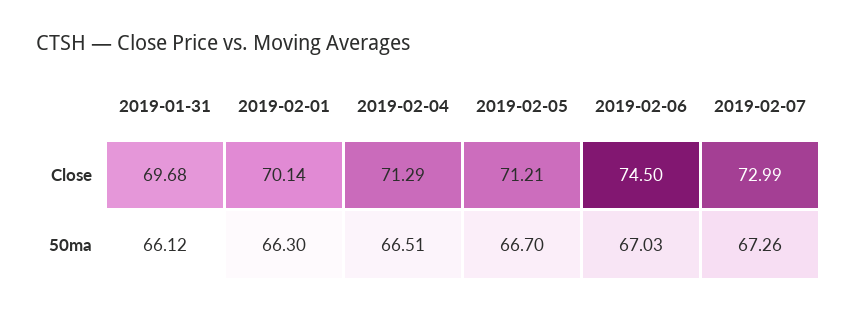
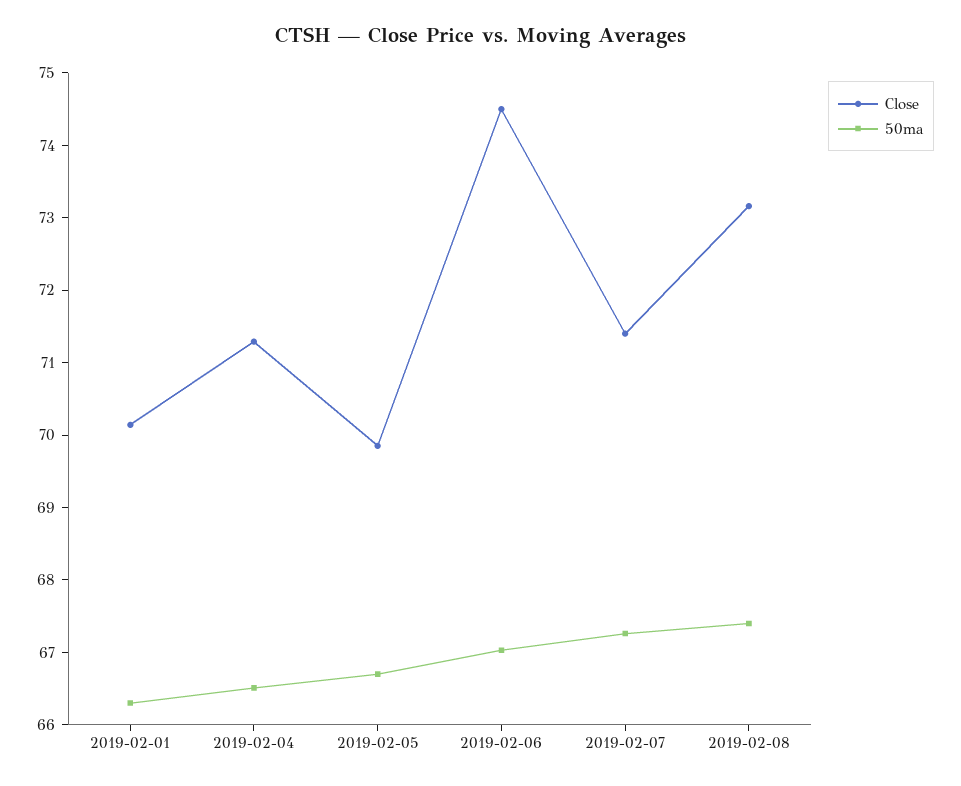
Close, 2019-01-31: 69.68 -> none
Close, 2019-02-05: 71.21 -> 69.8
Close, 2019-02-07: 72.99 -> 71.4
50ma, 2019-01-31: 66.12 -> none
Close, 2019-02-08: none -> 73.2
50ma, 2019-02-08: none -> 67.4

